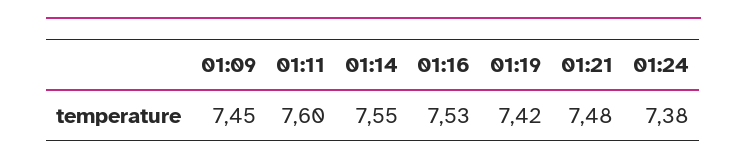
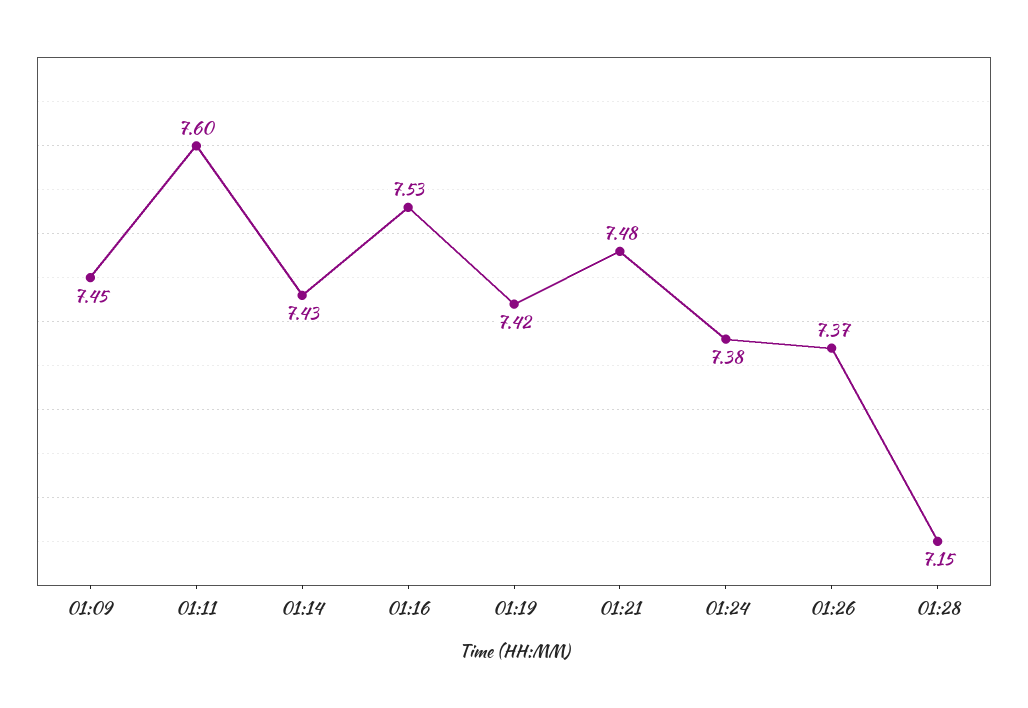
01:14: 7.55 -> 7.43
01:26: none -> 7.37
01:28: none -> 7.15

